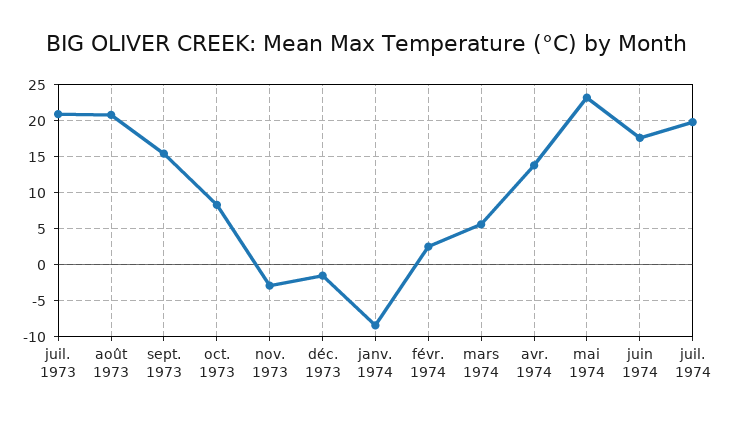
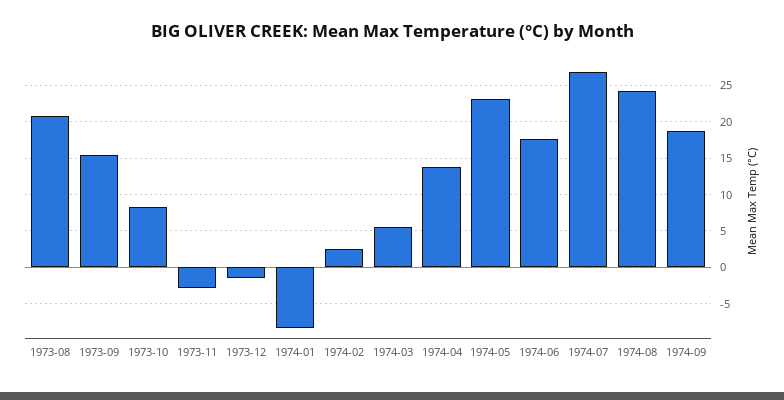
juil. 1973: 21 -> none
juil. 1974: 20 -> 27
1974-08: none -> 24
1974-09: none -> 19

